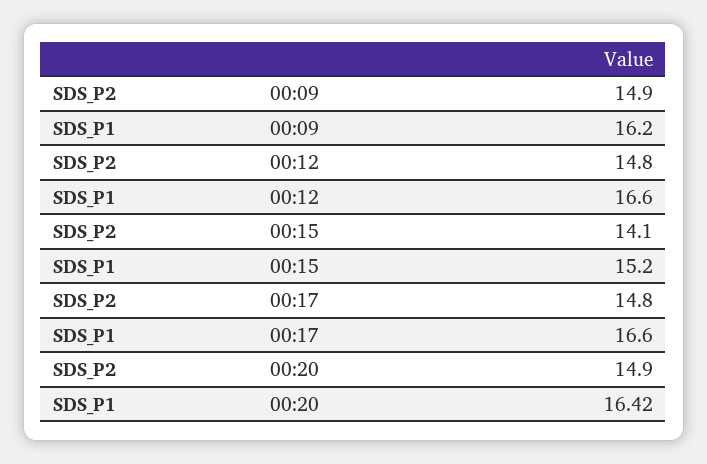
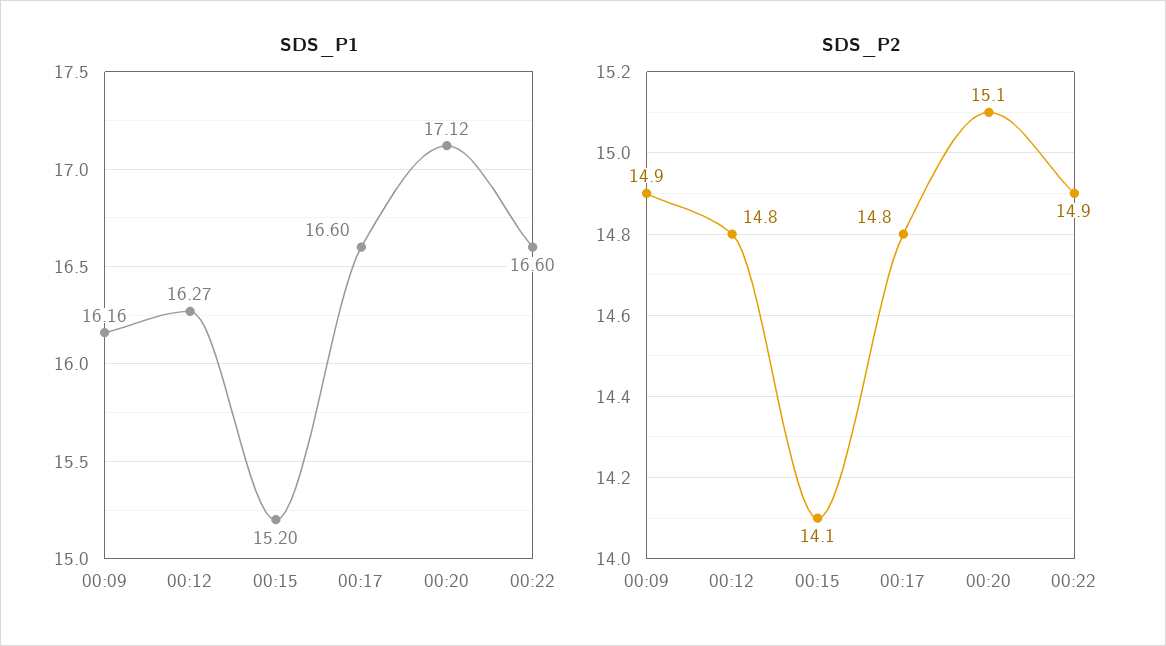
SDS_P1, 00:09: 16.2 -> 16.16
SDS_P1, 00:12: 16.6 -> 16.27
SDS_P2, 00:20: 14.9 -> 15.1
SDS_P1, 00:20: 16.42 -> 17.12
SDS_P1, 00:22: none -> 16.6
SDS_P2, 00:22: none -> 14.9

